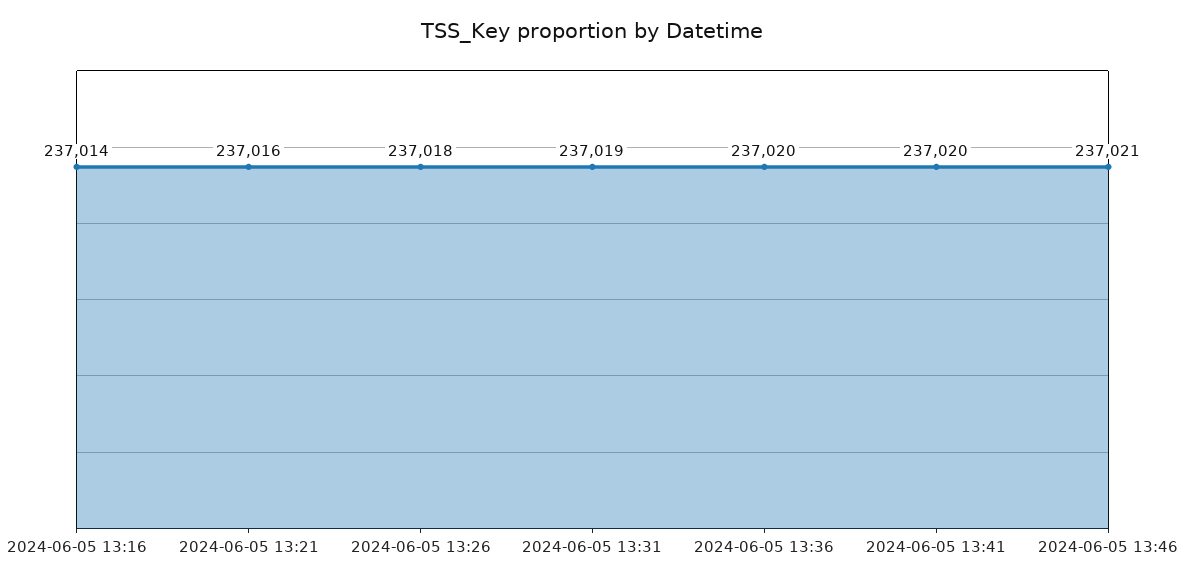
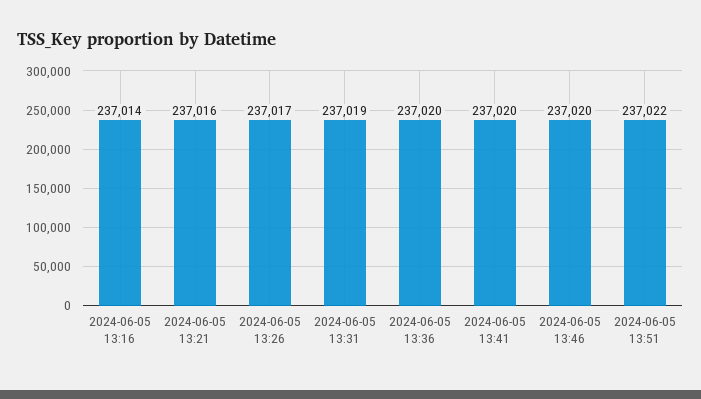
2024-06-05 13:26: 237018 -> 237017
2024-06-05 13:46: 237021 -> 237020
2024-06-05 13:51: none -> 237022

